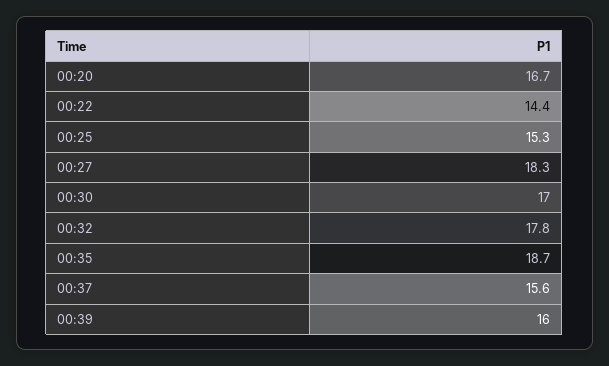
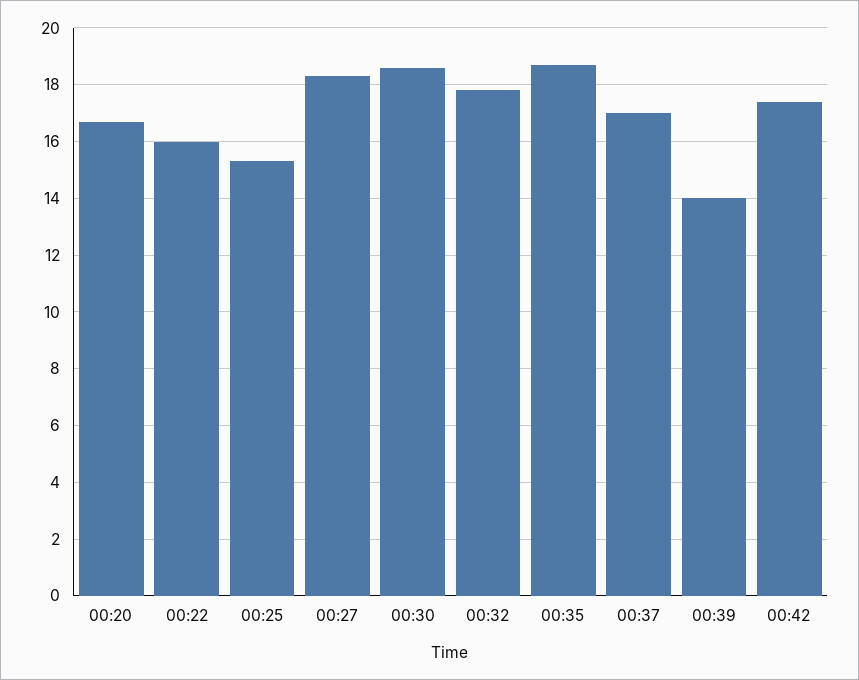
00:22: 14.4 -> 16
00:30: 17 -> 18.5
00:37: 15.6 -> 17
00:39: 16 -> 14
00:42: none -> 17.5

